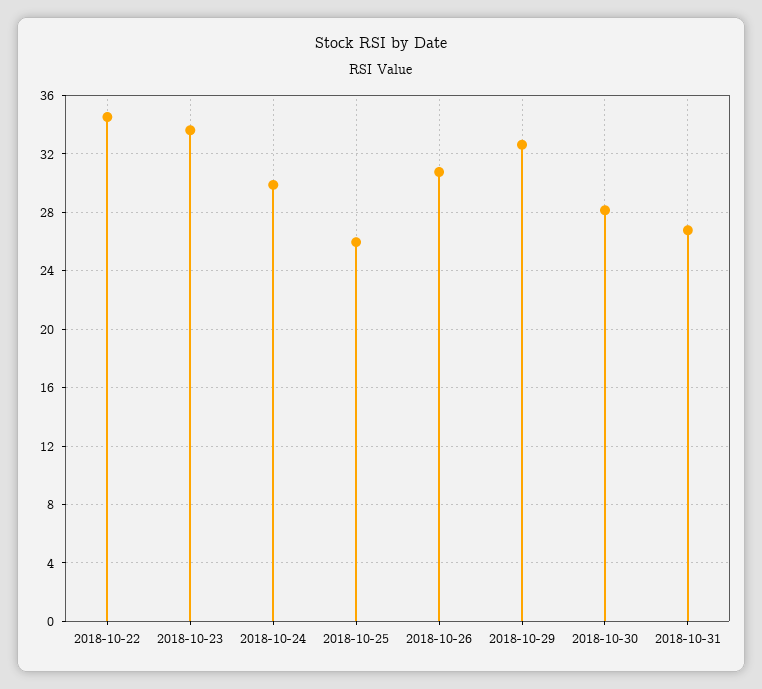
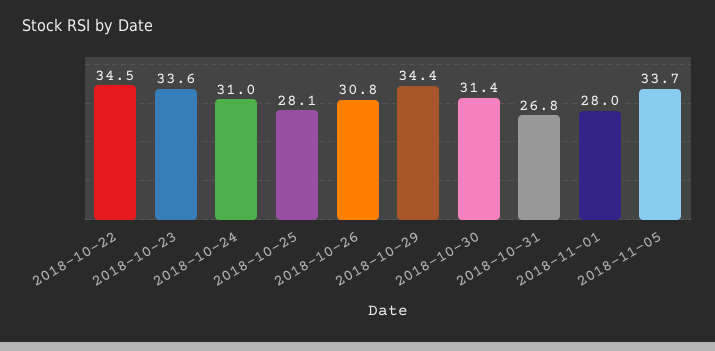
2018-10-24: 30 -> 31
2018-10-25: 26 -> 28.1
2018-10-29: 32.5 -> 34.4
2018-10-30: 28 -> 31.4
2018-11-01: none -> 28
2018-11-05: none -> 33.7

